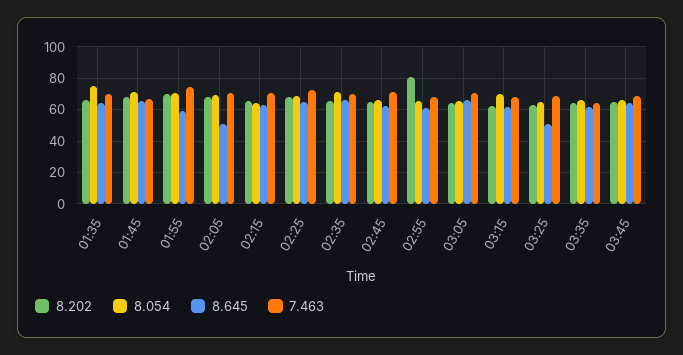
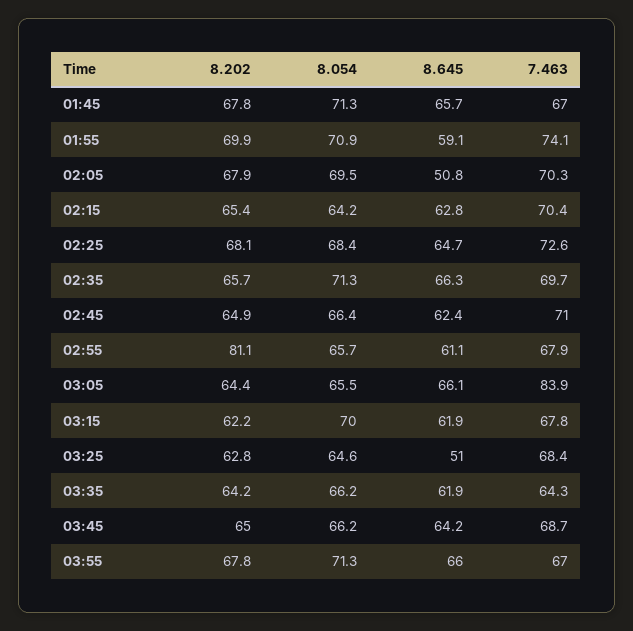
8.202, 01:35: 65 -> none
8.054, 01:35: 75 -> none
8.645, 01:35: 65 -> none
7.463, 01:35: 70 -> none
7.463, 03:05: 70 -> 83.9
8.202, 03:55: none -> 67.8
8.054, 03:55: none -> 71.3
8.645, 03:55: none -> 66
7.463, 03:55: none -> 67

